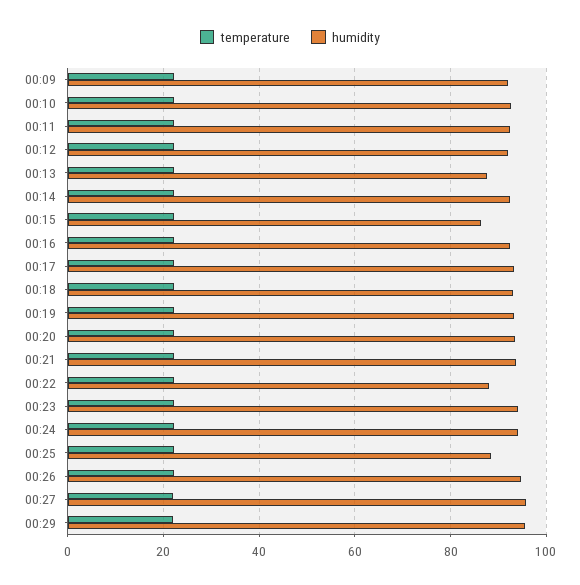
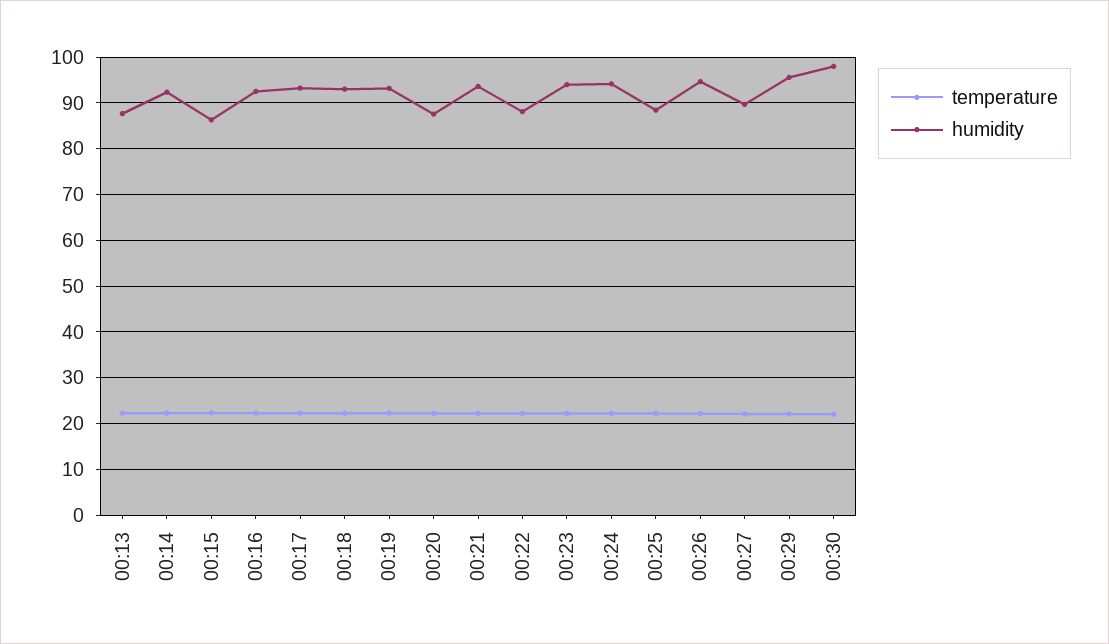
temperature, 00:09: 22 -> none
humidity, 00:09: 92 -> none
temperature, 00:10: 22 -> none
humidity, 00:10: 92 -> none
temperature, 00:11: 22 -> none
humidity, 00:11: 92 -> none
temperature, 00:12: 22 -> none
humidity, 00:12: 92 -> none
humidity, 00:20: 94 -> 88
humidity, 00:27: 96 -> 90
temperature, 00:30: none -> 22
humidity, 00:30: none -> 98

